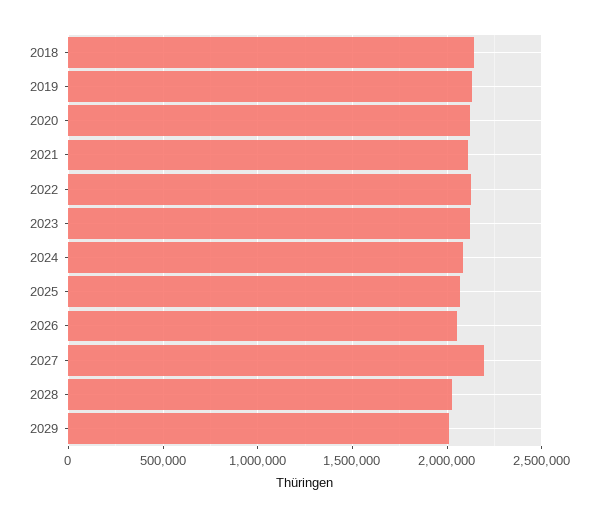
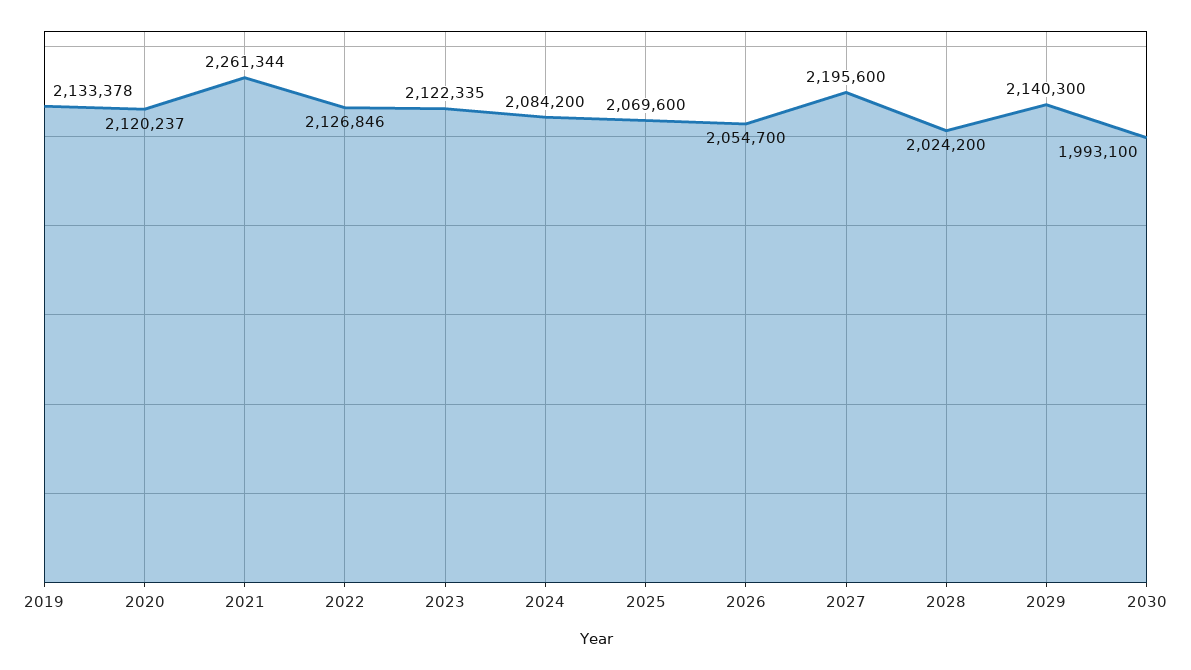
2018: 2150000 -> none
2021: 2100000 -> 2261344
2029: 2000000 -> 2140300
2030: none -> 1993100

